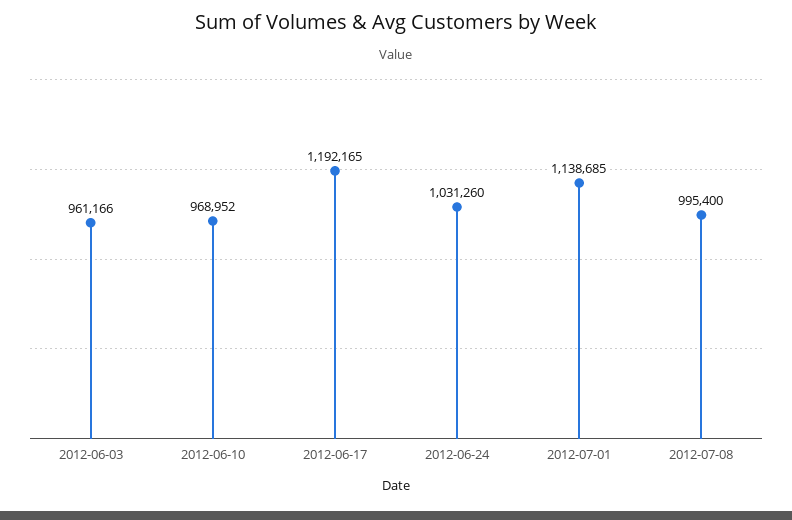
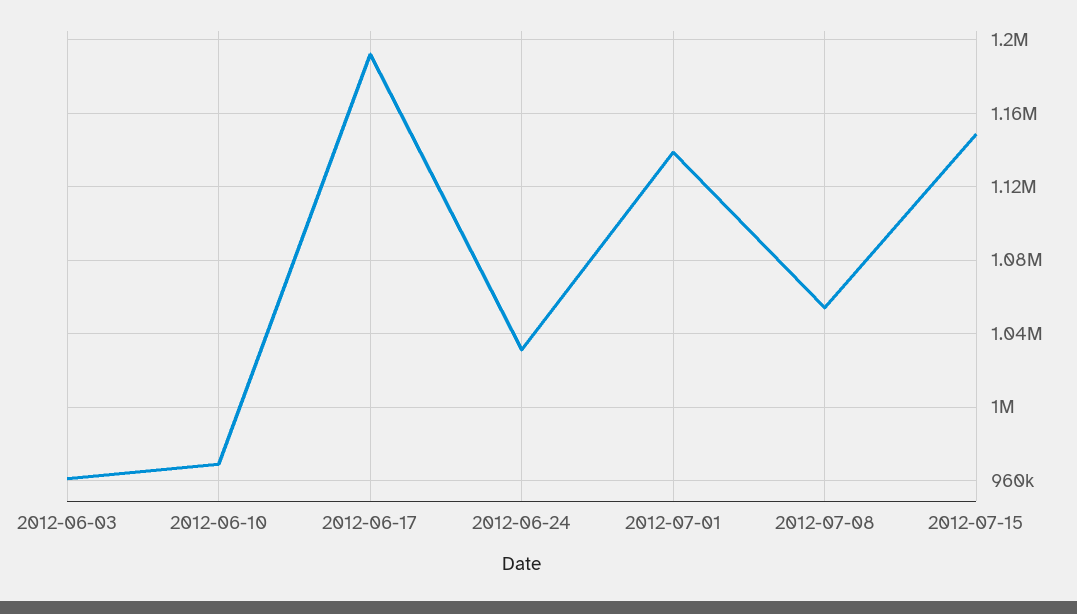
2012-07-08: 995400 -> 1055000
2012-07-15: none -> 1150000

